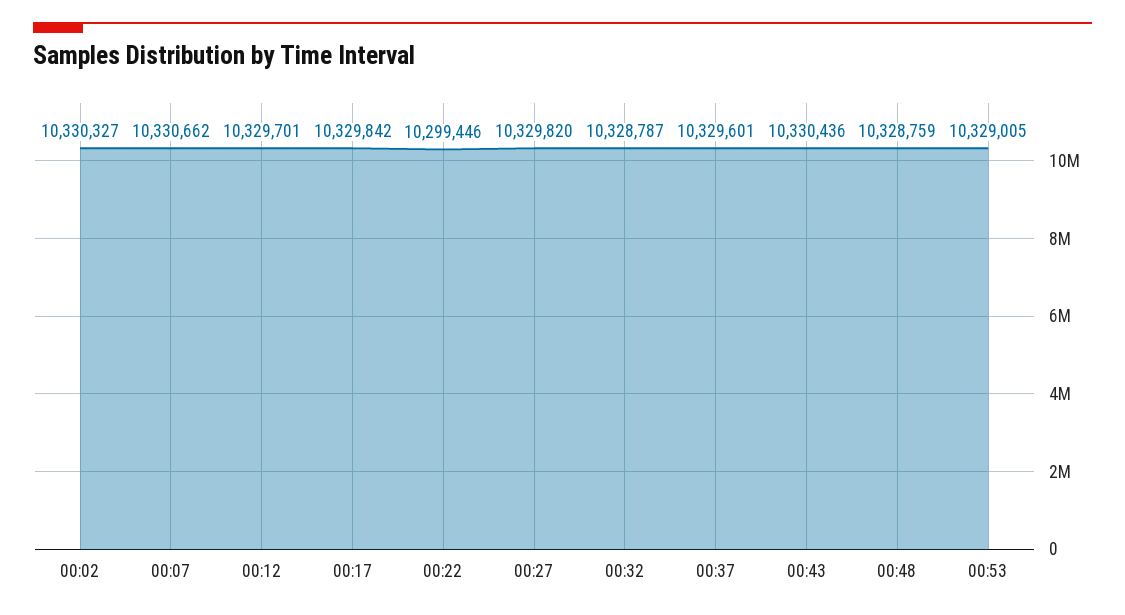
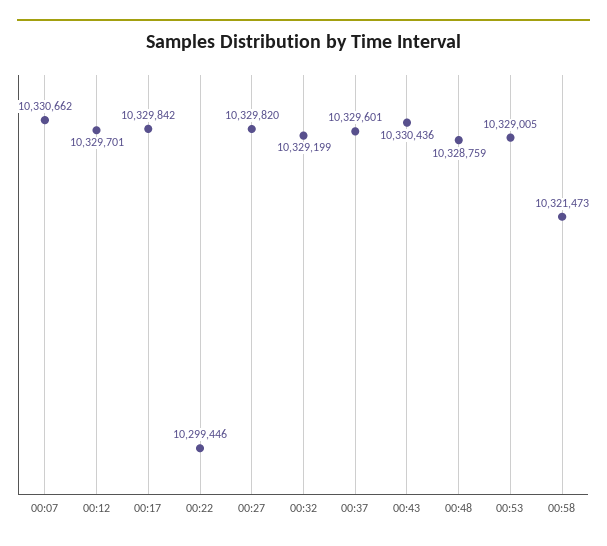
00:02: 10330327 -> none
00:32: 10328787 -> 10329199
00:58: none -> 10321473

